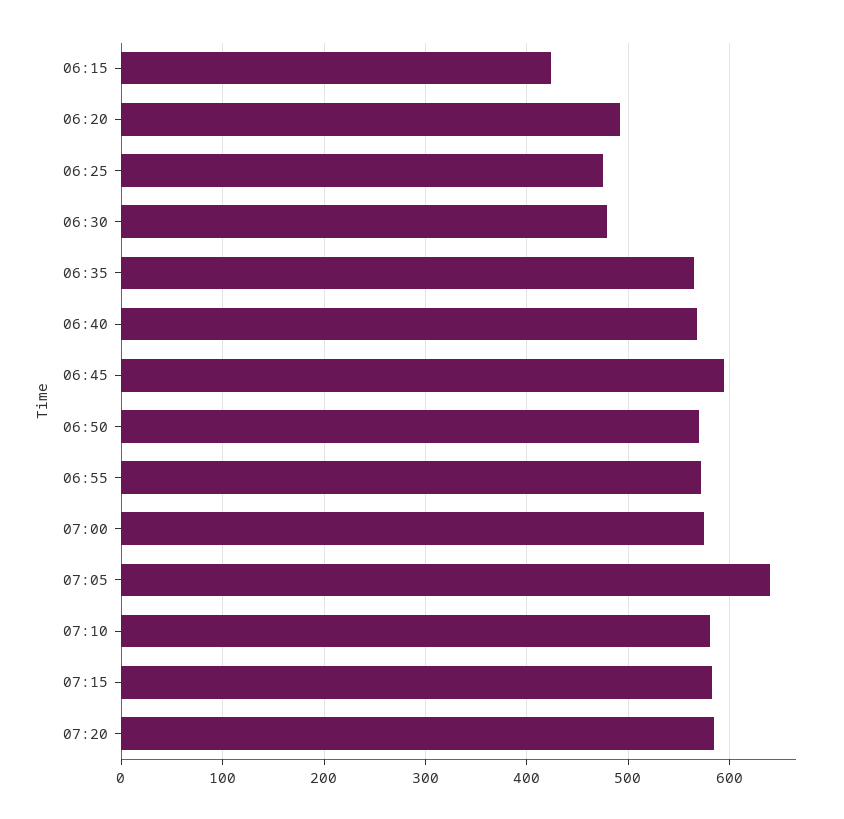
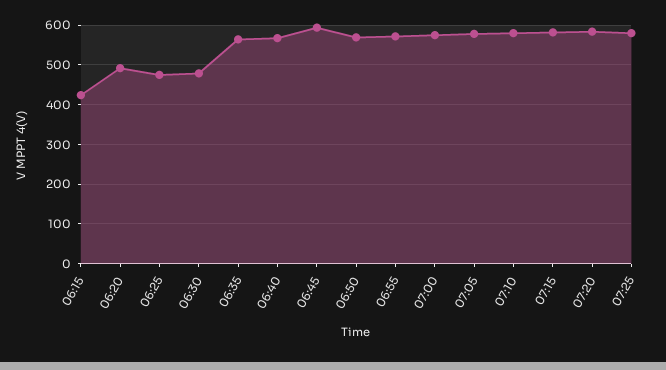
07:05: 640 -> 580
07:25: none -> 580

